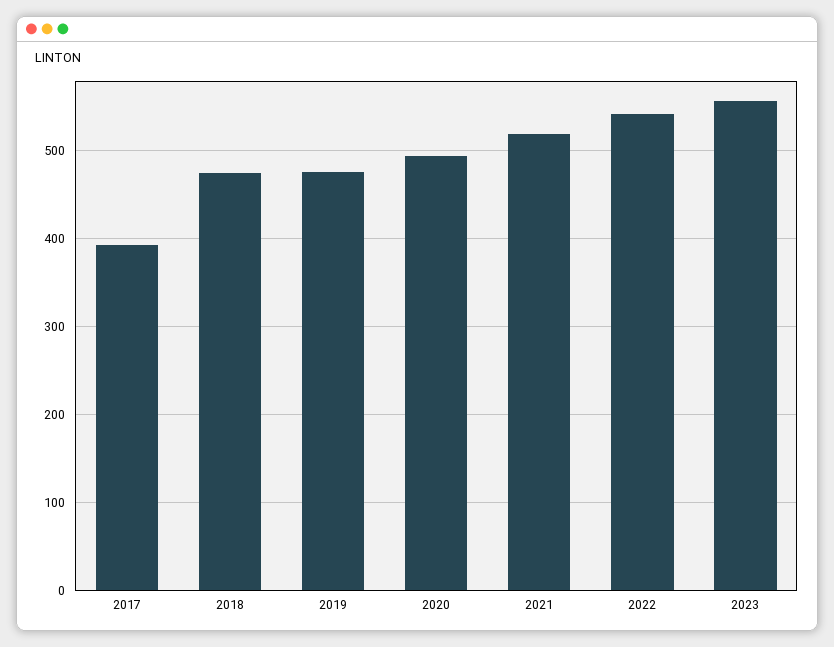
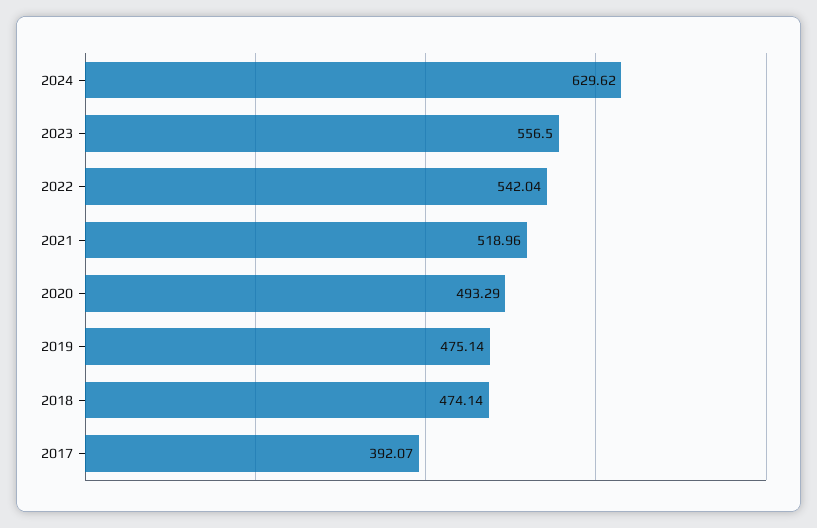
2024: none -> 629.62

